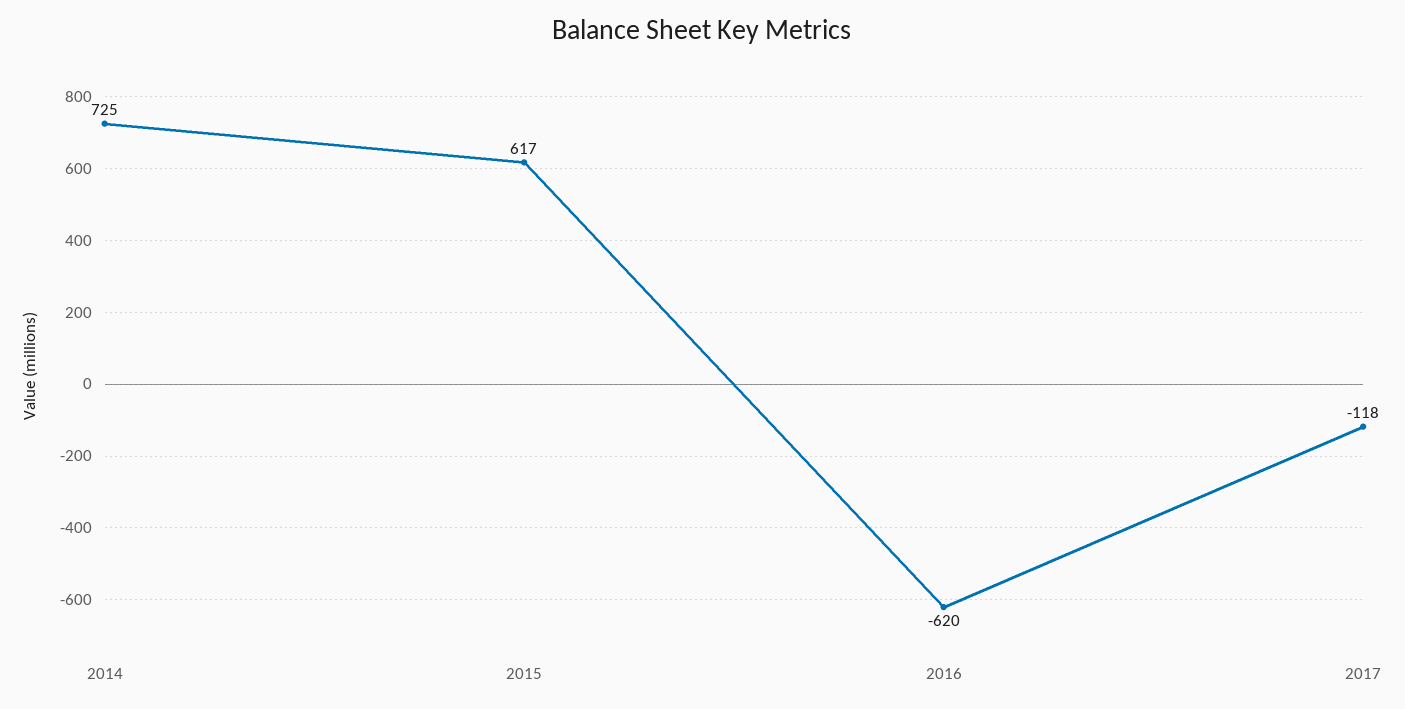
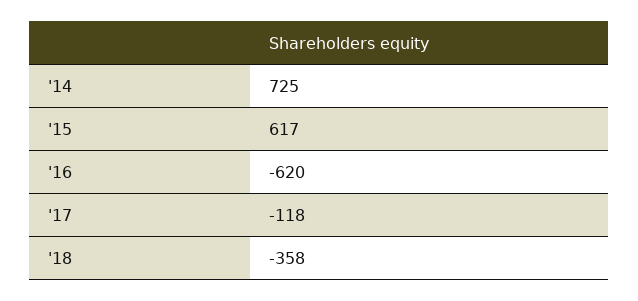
'18: none -> -358

